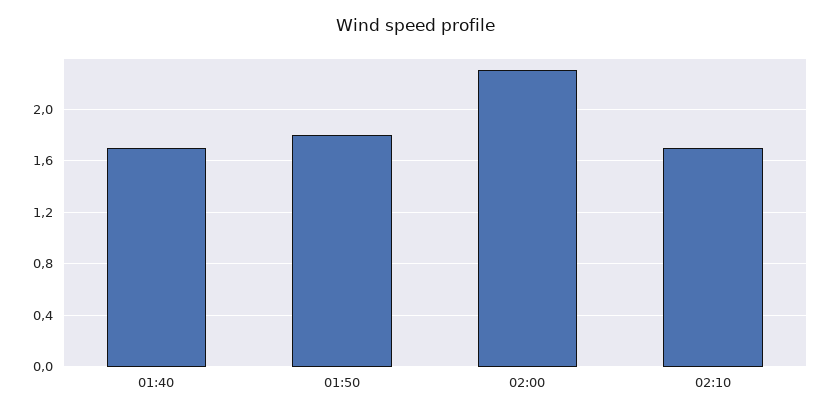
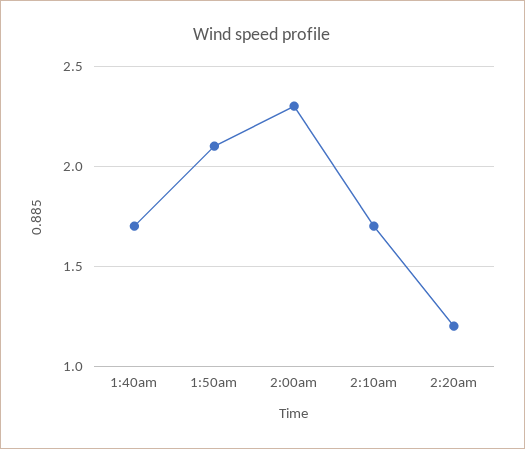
01:50: 1.8 -> 2.1
2:20am: none -> 1.2

